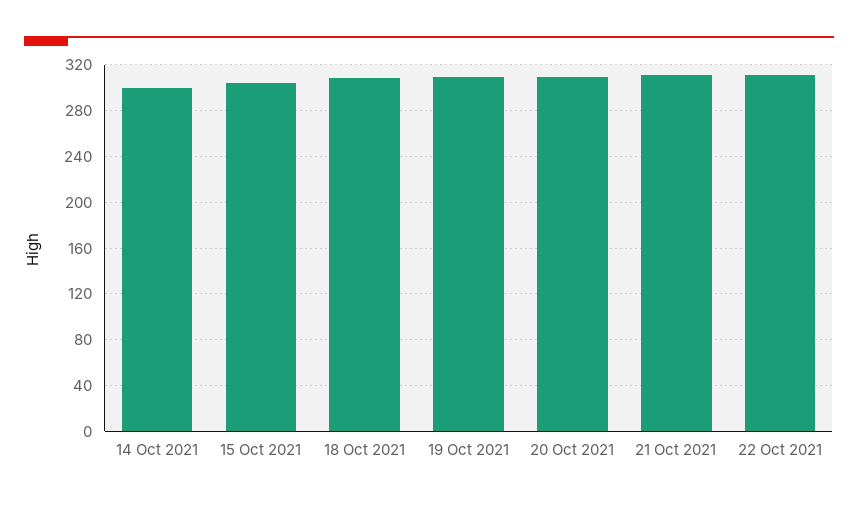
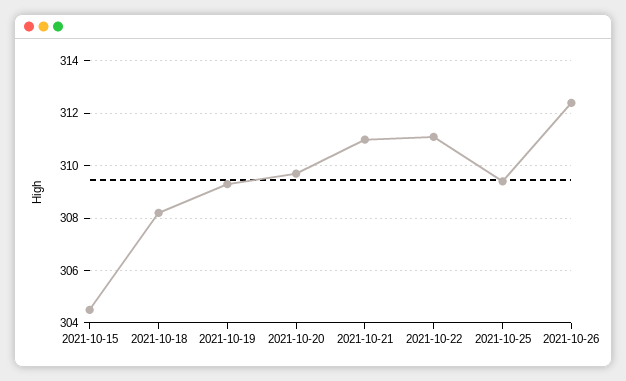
14 Oct 2021: 300 -> none
2021-10-25: none -> 309.5
2021-10-26: none -> 312.5

